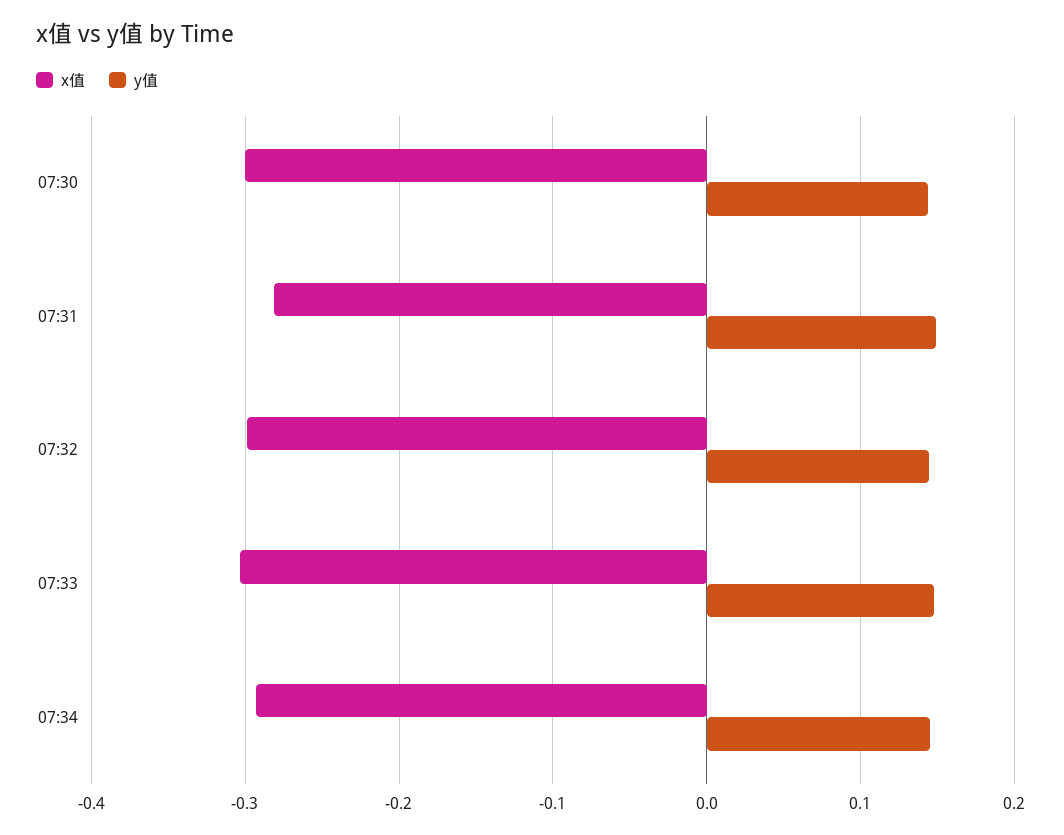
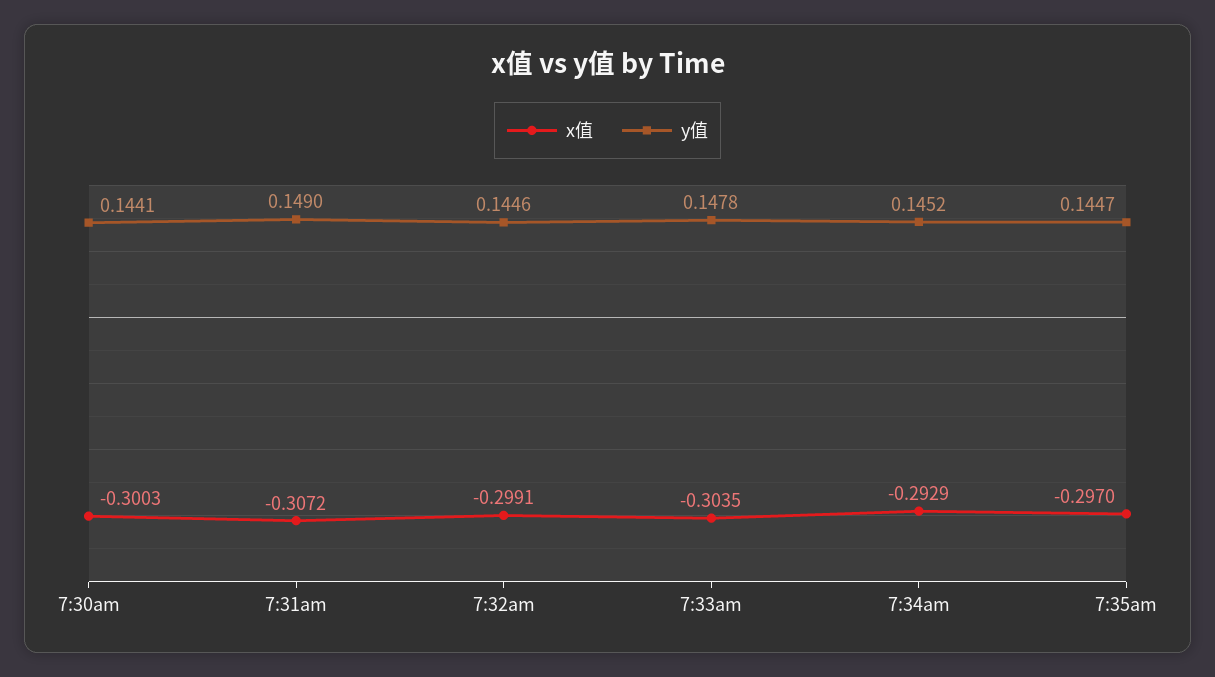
x值, 07:31: -0.28 -> -0.3072
x值, 7:35am: none -> -0.297
y值, 7:35am: none -> 0.1447

